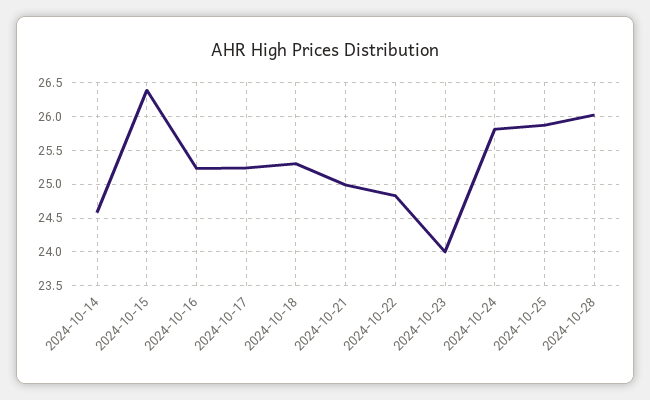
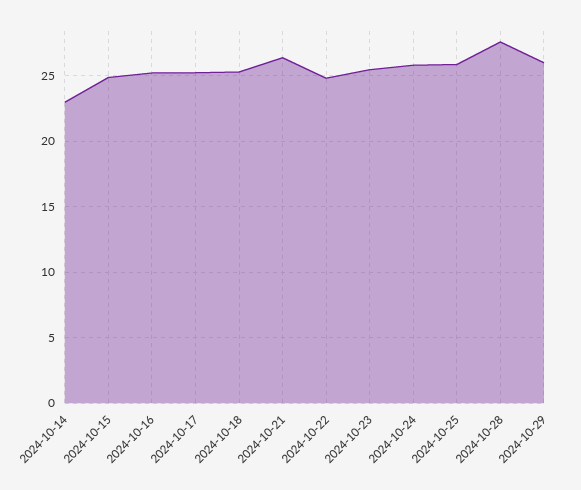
2024-10-14: 24.6 -> 23
2024-10-15: 26.4 -> 25
2024-10-21: 25 -> 26.5
2024-10-23: 24 -> 25.5
2024-10-28: 26 -> 27.5
2024-10-29: none -> 26

